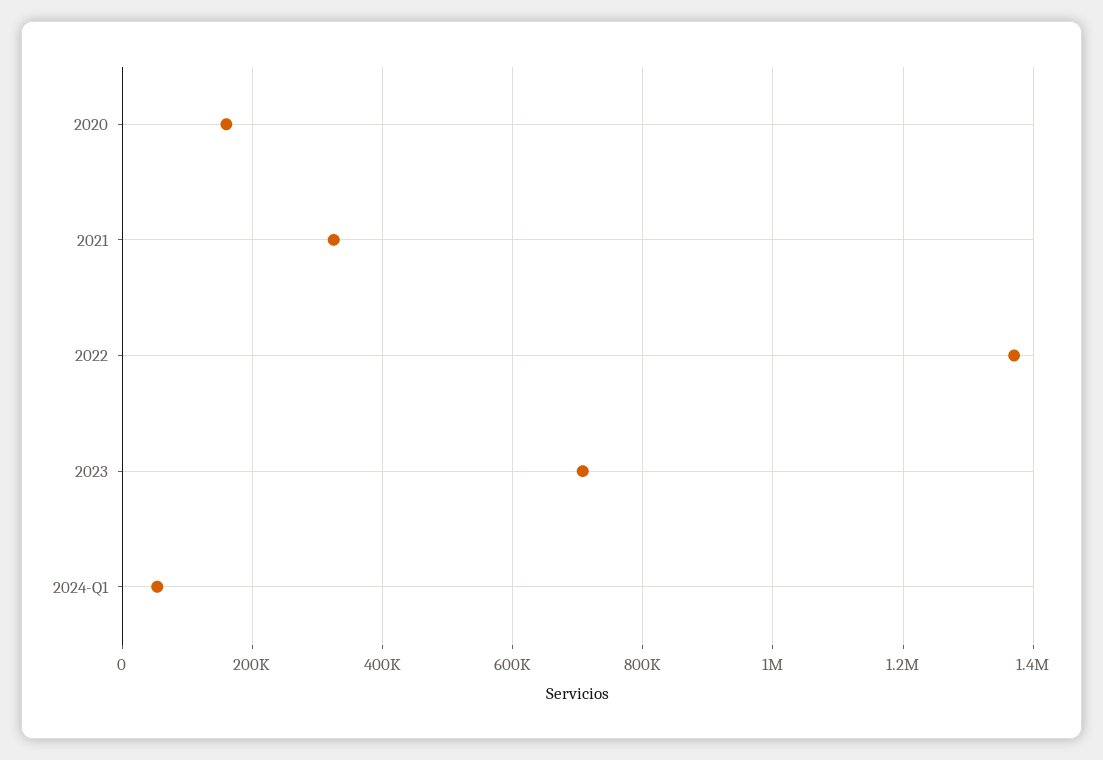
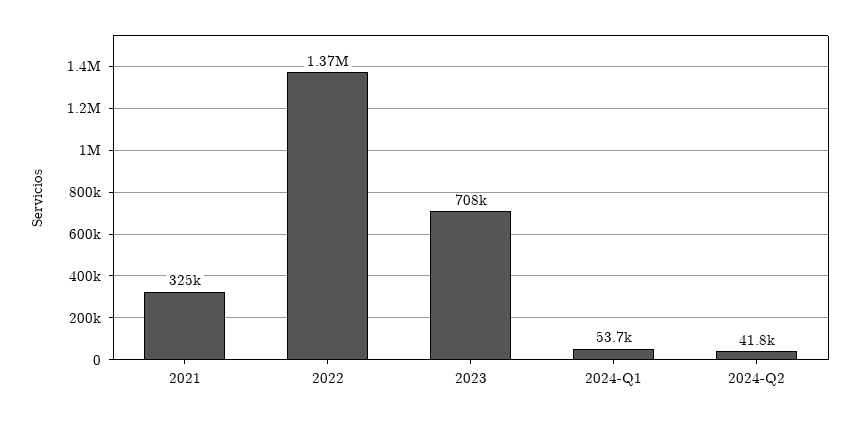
2020: 160000 -> none
2024-Q2: none -> 41800

